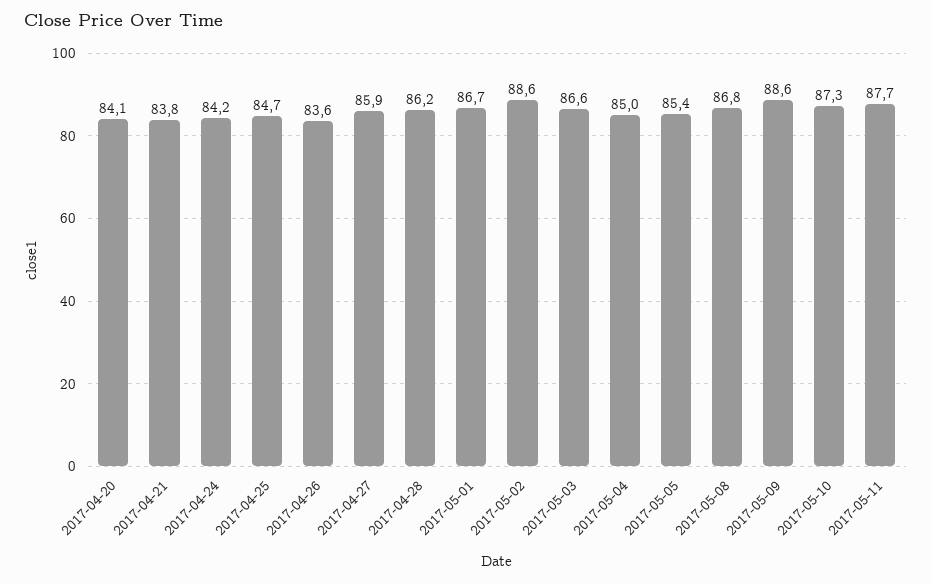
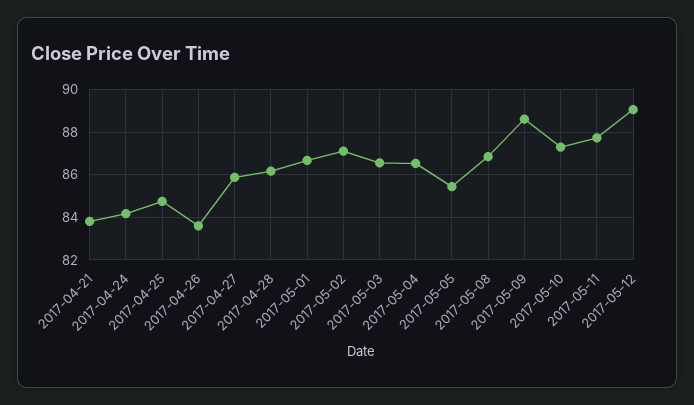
2017-04-20: 84.1 -> none
2017-05-02: 88.6 -> 87
2017-05-04: 85 -> 86.5
2017-05-12: none -> 89

